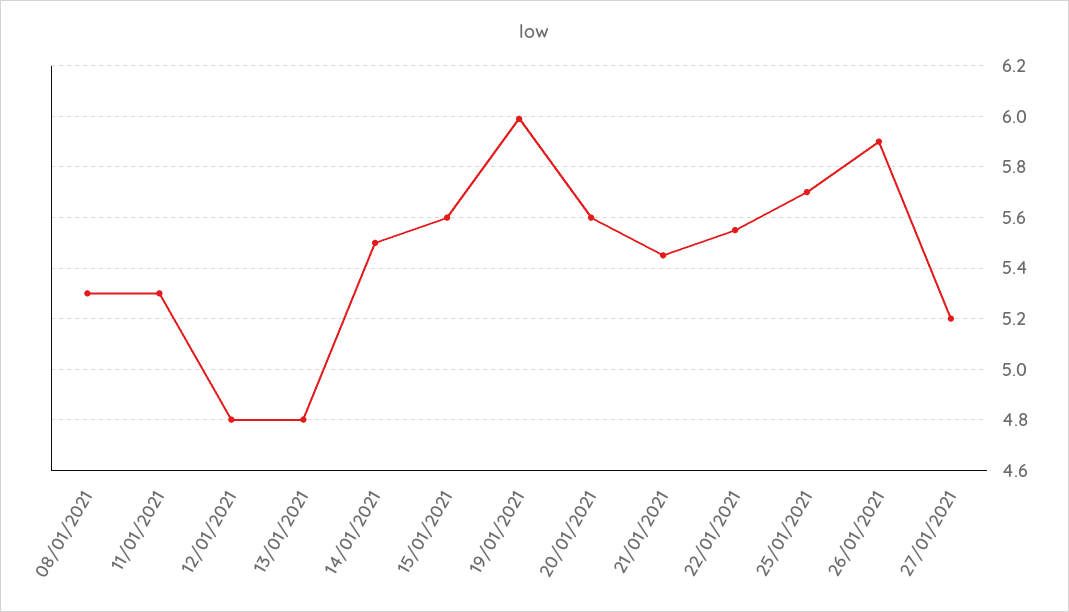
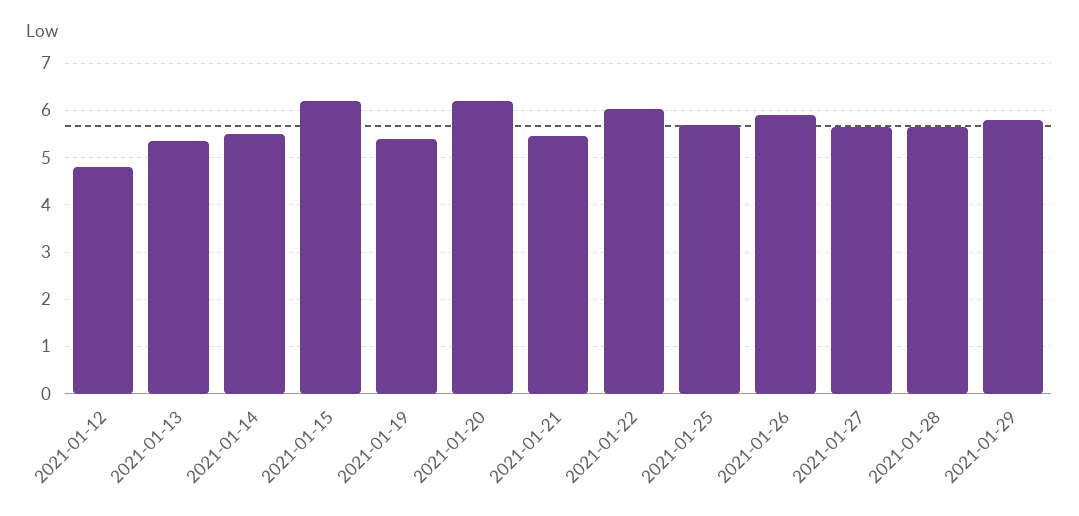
08/01/2021: 5.3 -> none
11/01/2021: 5.3 -> none
13/01/2021: 4.8 -> 5.4
15/01/2021: 5.6 -> 6.2
19/01/2021: 6 -> 5.4
20/01/2021: 5.6 -> 6.2
22/01/2021: 5.55 -> 6
27/01/2021: 5.2 -> 5.6
2021-01-28: none -> 5.6
2021-01-29: none -> 5.8

